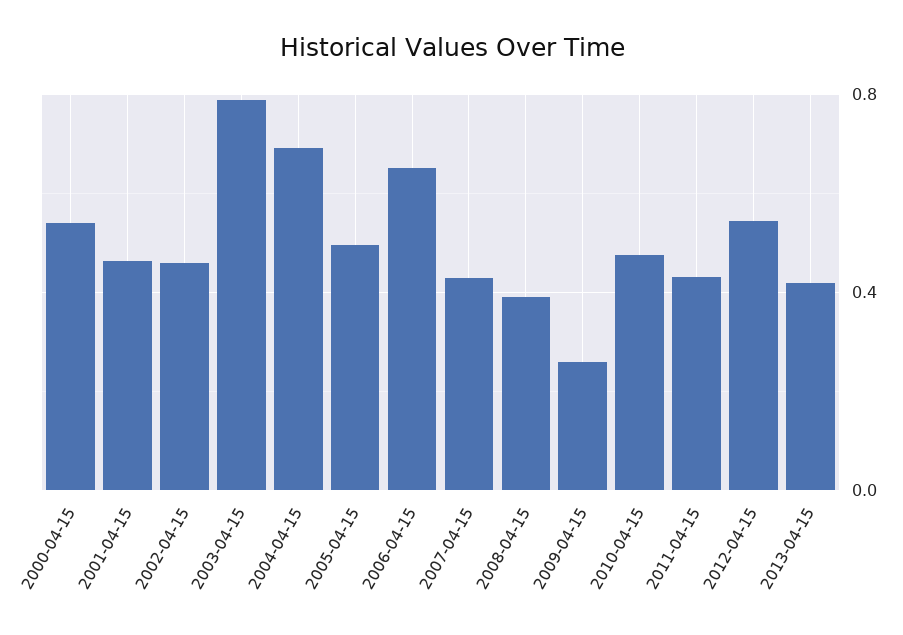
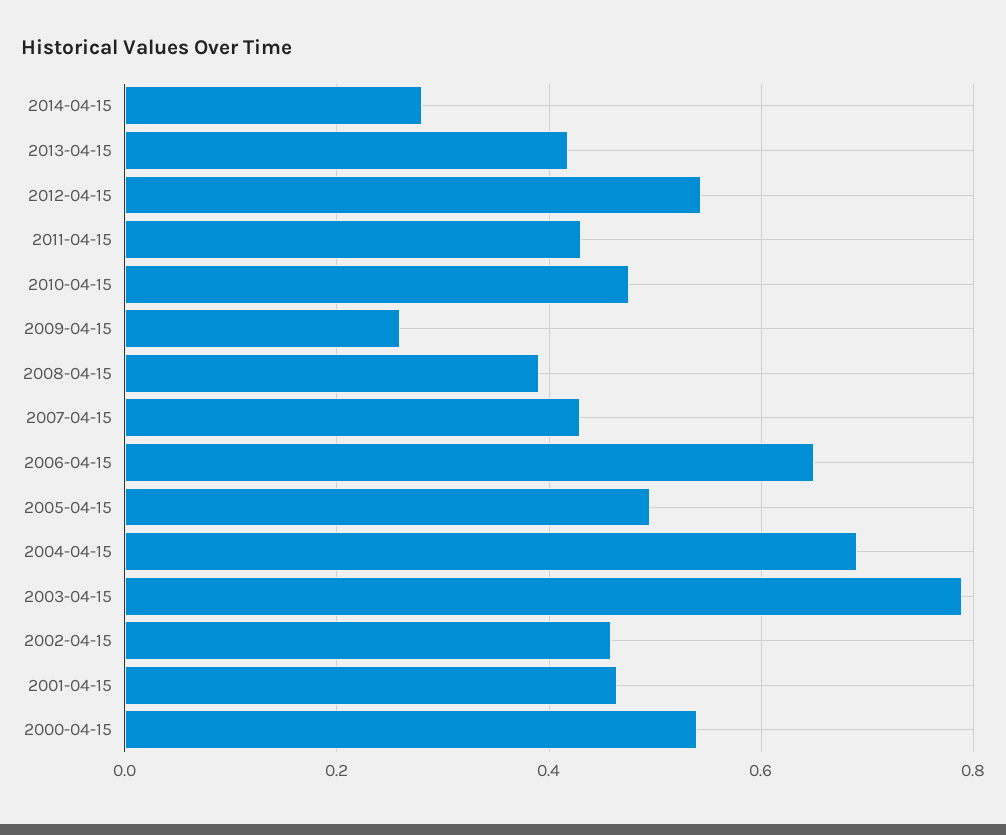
2014-04-15: none -> 0.28

